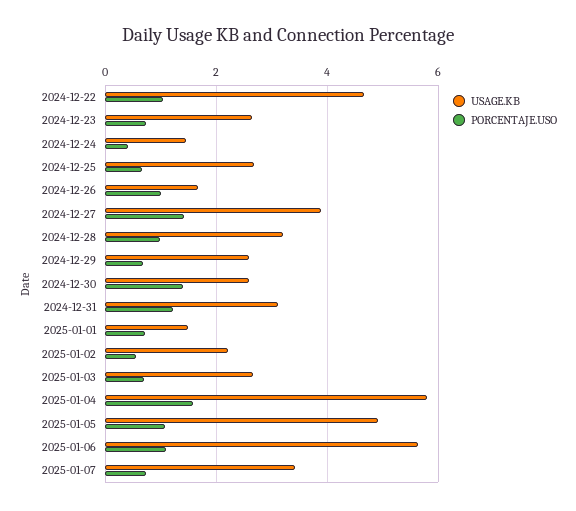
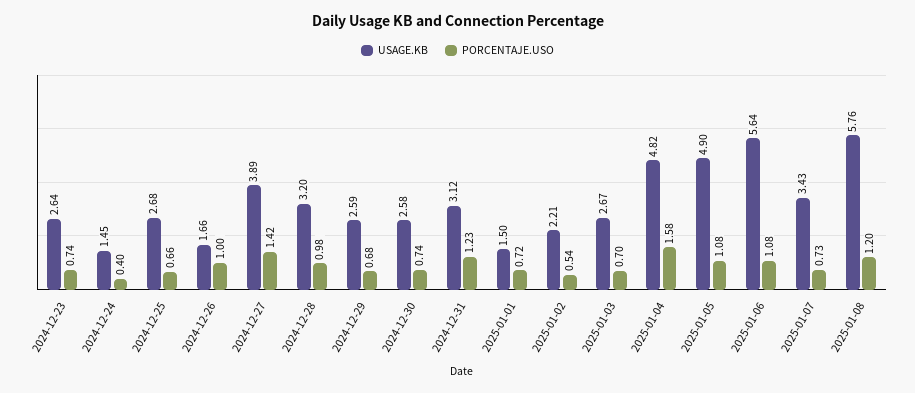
USAGE.KB, 2024-12-22: 4.6 -> none
PORCENTAJE.USO, 2024-12-22: 1 -> none
PORCENTAJE.USO, 2024-12-30: 1.4 -> 0.74
USAGE.KB, 2025-01-04: 5.8 -> 4.82
USAGE.KB, 2025-01-08: none -> 5.76
PORCENTAJE.USO, 2025-01-08: none -> 1.2

